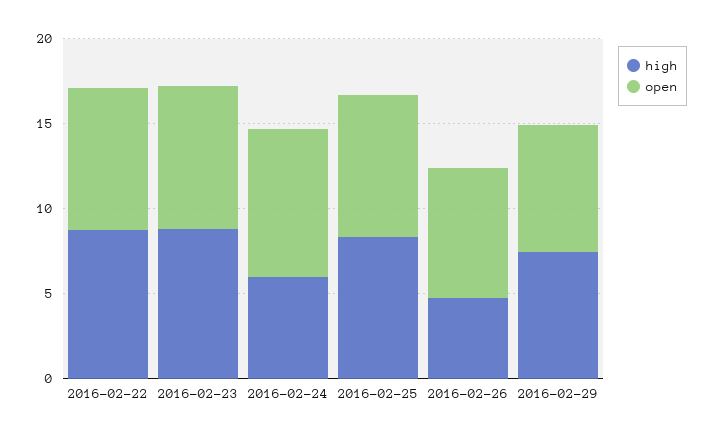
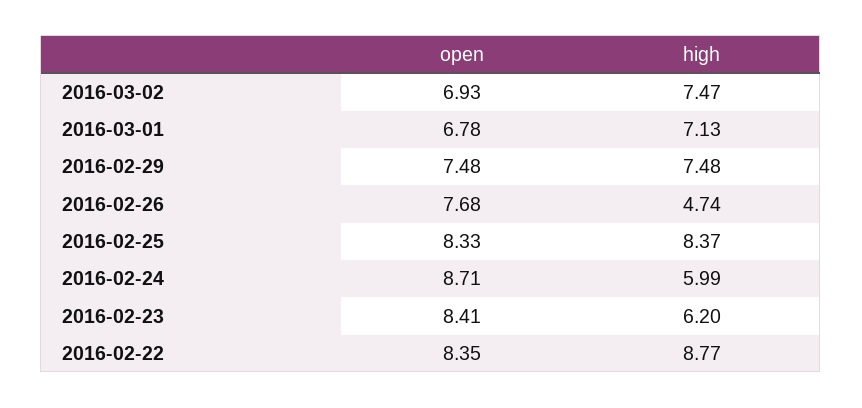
high, 2016-02-23: 9 -> 6.2
open, 2016-03-02: none -> 6.93
high, 2016-03-02: none -> 7.47
open, 2016-03-01: none -> 6.78
high, 2016-03-01: none -> 7.13

